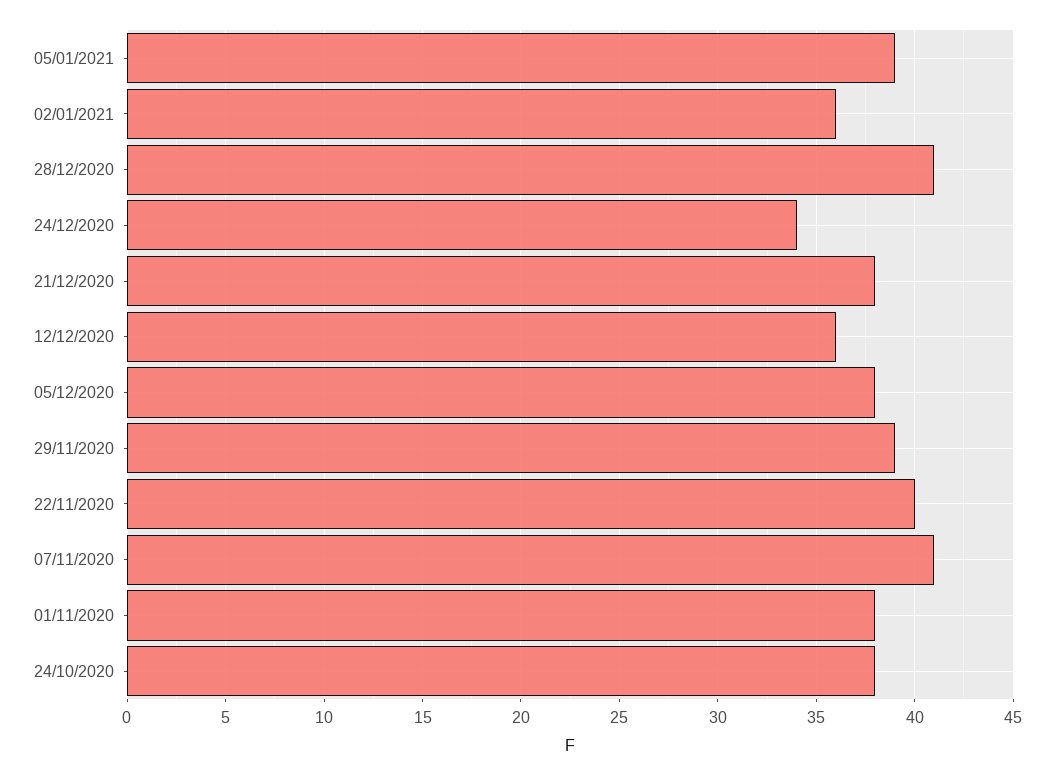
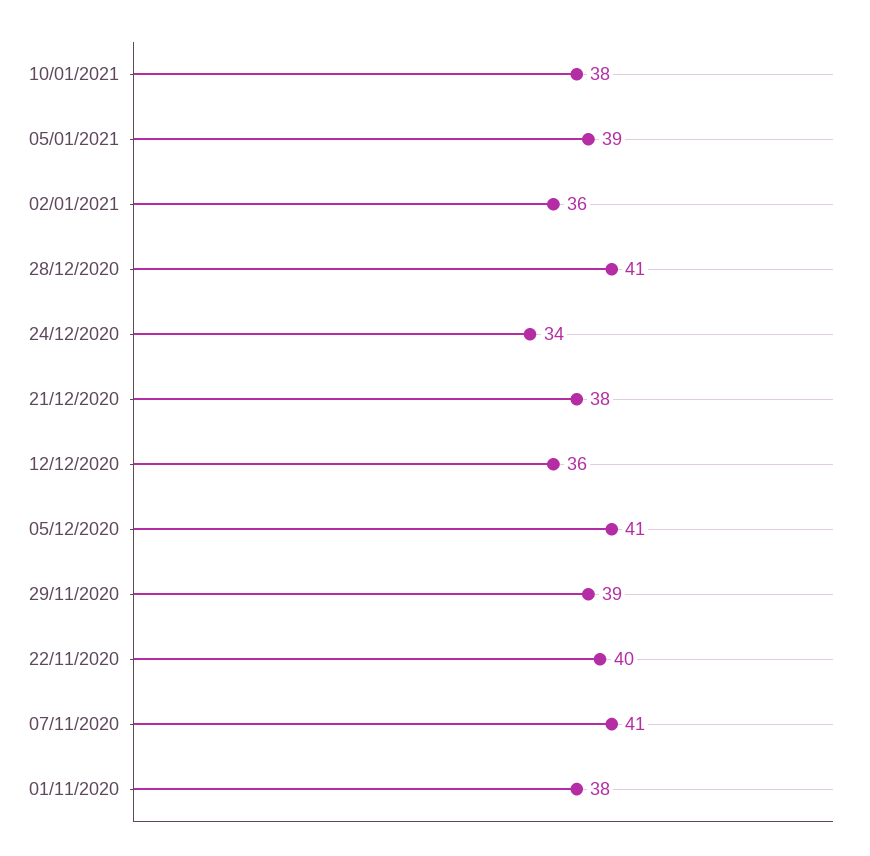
05/12/2020: 38 -> 41
24/10/2020: 38 -> none
10/01/2021: none -> 38

